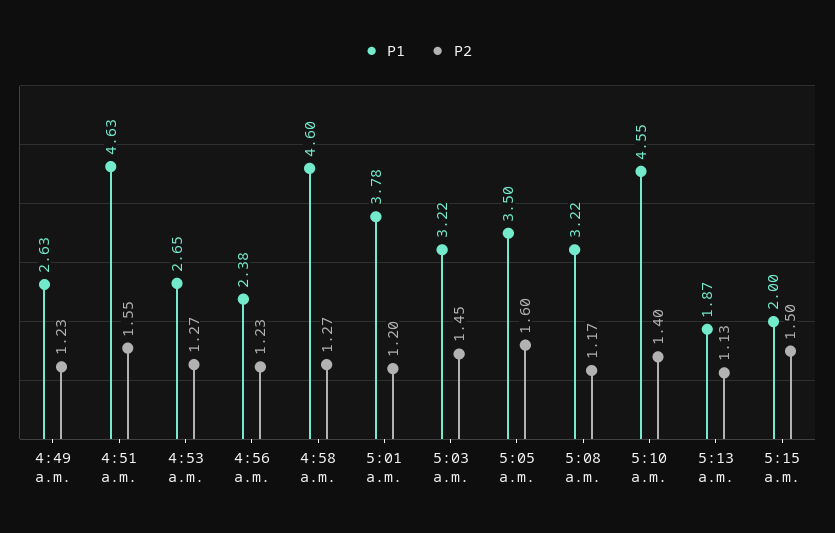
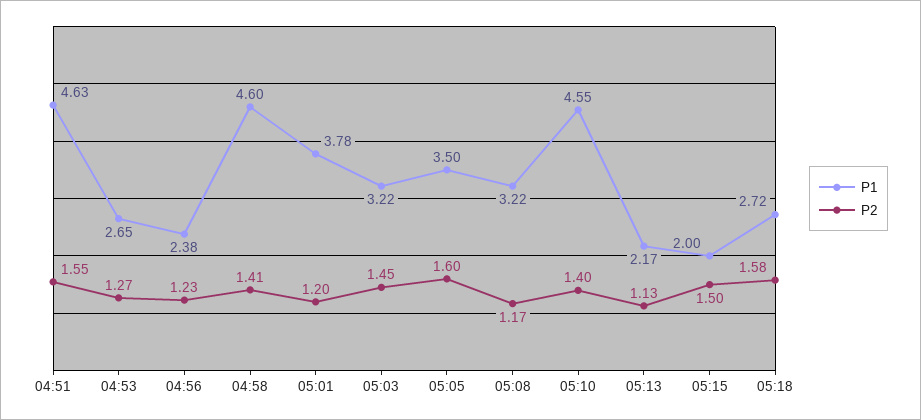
P1, 4:49 a.m.: 2.63 -> none
P2, 4:49 a.m.: 1.23 -> none
P2, 4:58 a.m.: 1.27 -> 1.41
P1, 5:13 a.m.: 1.87 -> 2.17
P1, 05:18: none -> 2.72
P2, 05:18: none -> 1.58

